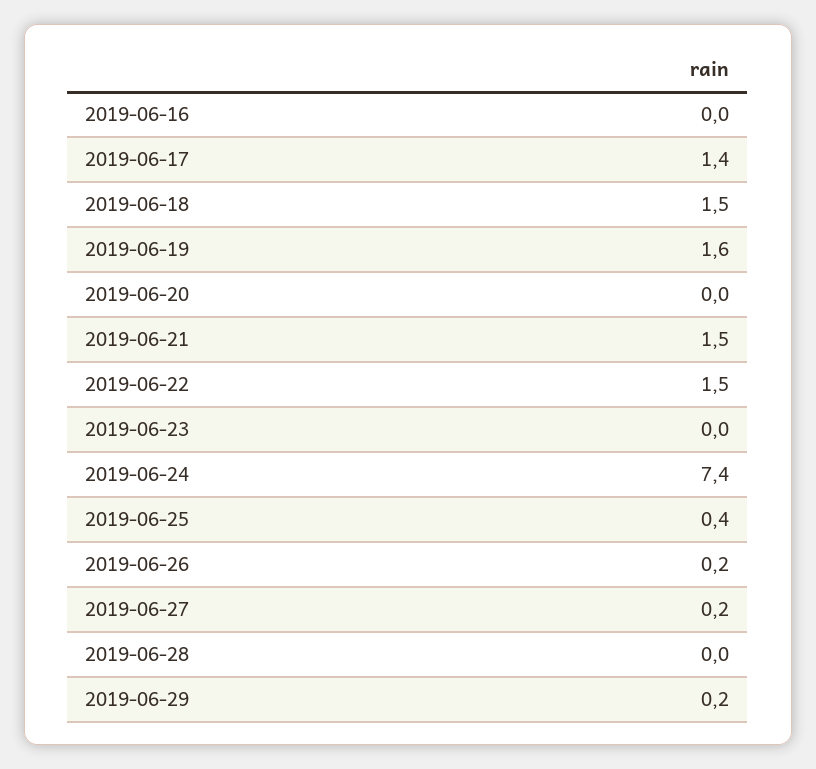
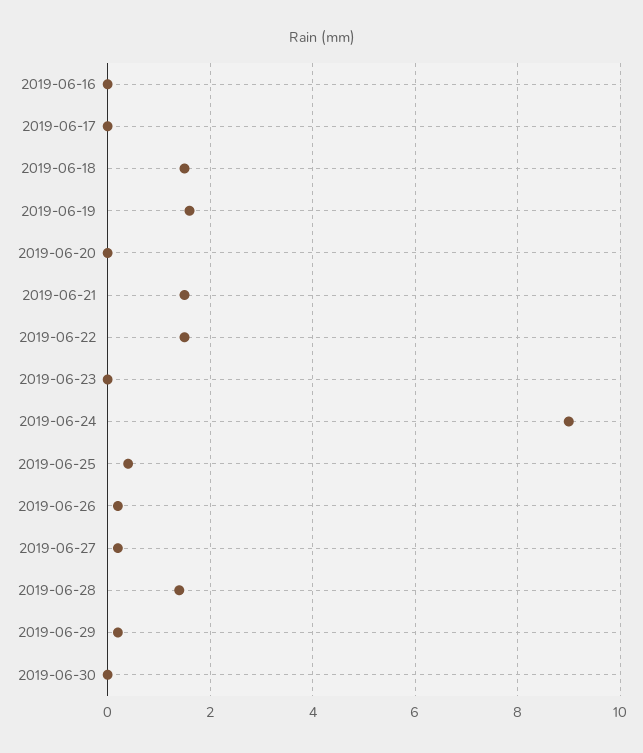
2019-06-17: 1.4 -> 0
2019-06-24: 7.4 -> 9
2019-06-28: 0 -> 1.5
2019-06-30: none -> 0

